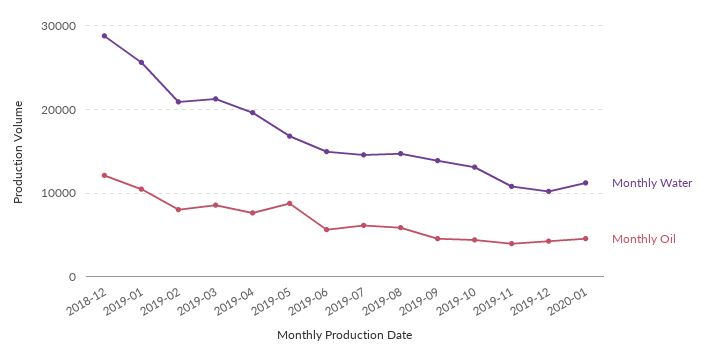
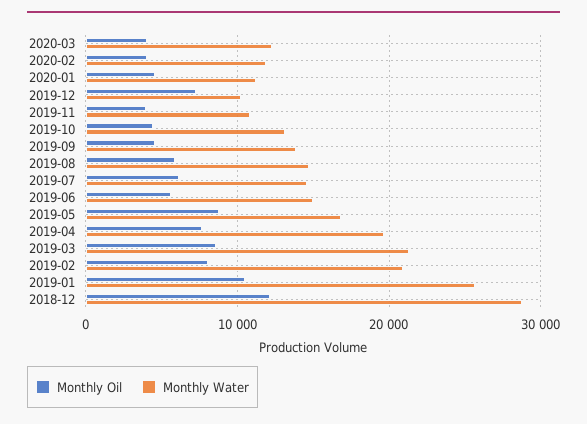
Monthly Oil, 2019-12: 4000 -> 7000
Monthly Oil, 2020-03: none -> 4000
Monthly Water, 2020-03: none -> 12000
Monthly Oil, 2020-02: none -> 4000
Monthly Water, 2020-02: none -> 12000

